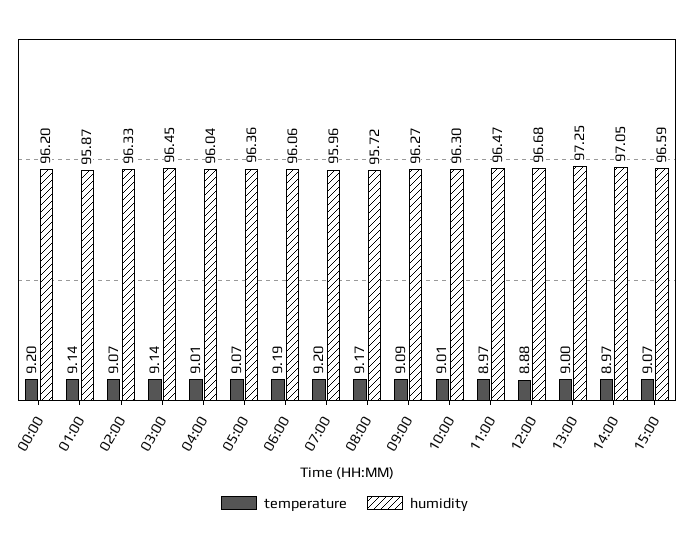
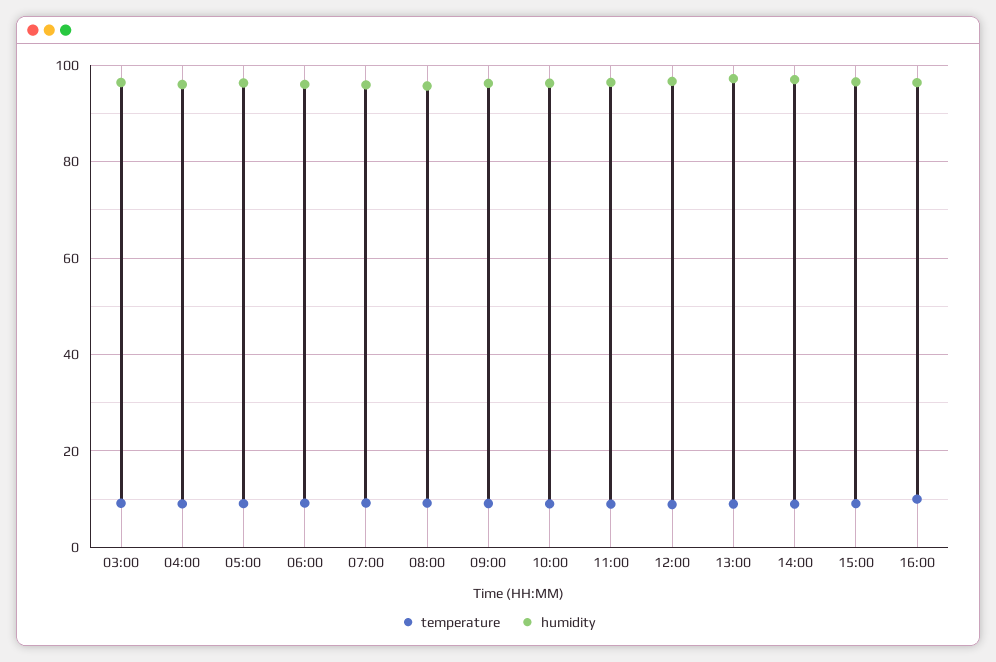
temperature, 00:00: 9.2 -> none
humidity, 00:00: 96.2 -> none
temperature, 01:00: 9.14 -> none
humidity, 01:00: 95.87 -> none
temperature, 02:00: 9.07 -> none
humidity, 02:00: 96.33 -> none
temperature, 16:00: none -> 10
humidity, 16:00: none -> 96

